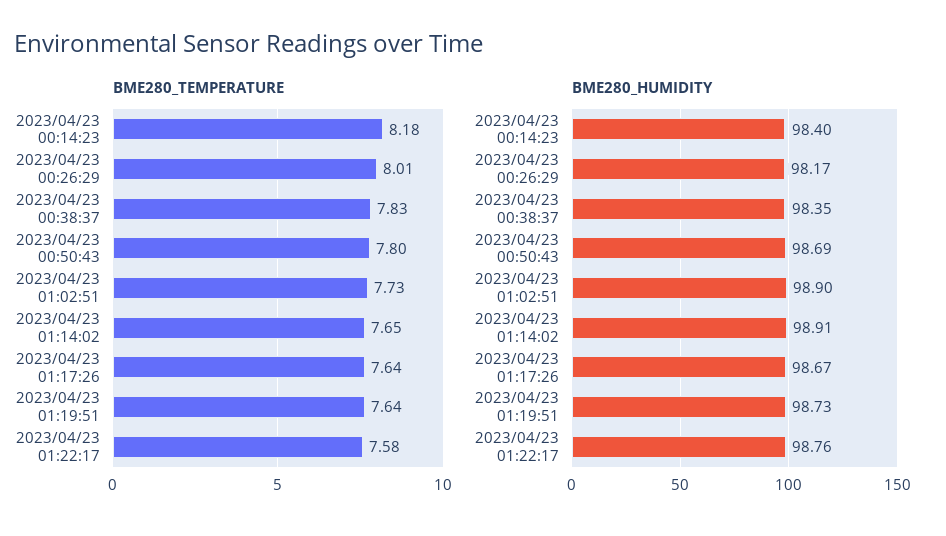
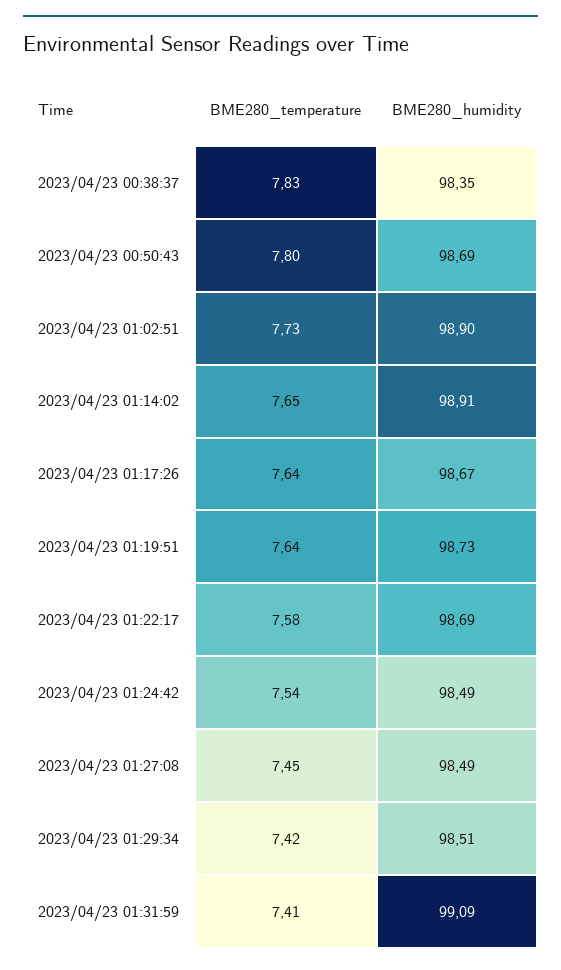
BME280_TEMPERATURE, 2023/04/23 00:14:23: 8.18 -> none
BME280_TEMPERATURE, 2023/04/23 00:26:29: 8.01 -> none
BME280_HUMIDITY, 2023/04/23 00:14:23: 98.4 -> none
BME280_HUMIDITY, 2023/04/23 00:26:29: 98.17 -> none
BME280_HUMIDITY, 2023/04/23 01:22:17: 98.76 -> 98.69
BME280_TEMPERATURE, 2023/04/23 01:24:42: none -> 7.54
BME280_HUMIDITY, 2023/04/23 01:24:42: none -> 98.49
BME280_TEMPERATURE, 2023/04/23 01:27:08: none -> 7.45
BME280_HUMIDITY, 2023/04/23 01:27:08: none -> 98.49
BME280_TEMPERATURE, 2023/04/23 01:29:34: none -> 7.42
BME280_HUMIDITY, 2023/04/23 01:29:34: none -> 98.51
BME280_TEMPERATURE, 2023/04/23 01:31:59: none -> 7.41
BME280_HUMIDITY, 2023/04/23 01:31:59: none -> 99.09

